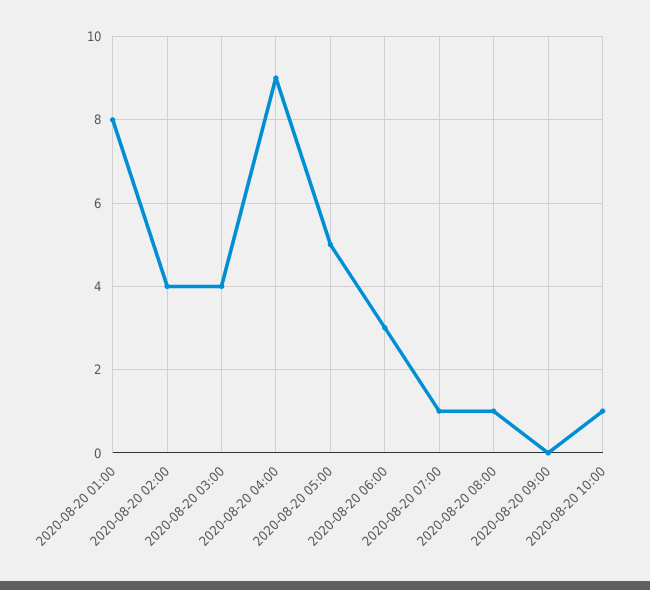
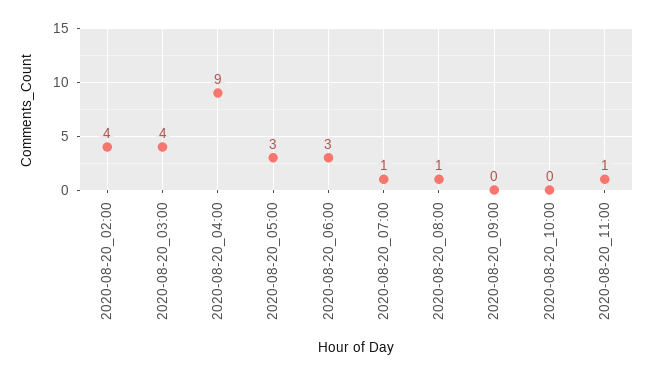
2020-08-20 01:00: 8 -> none
2020-08-20 05:00: 5 -> 3
2020-08-20 10:00: 1 -> 0
2020-08-20_11:00: none -> 1

